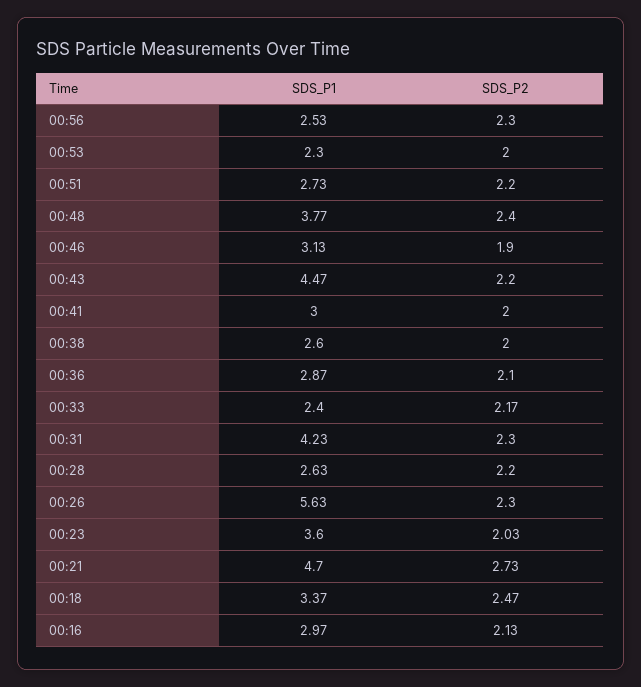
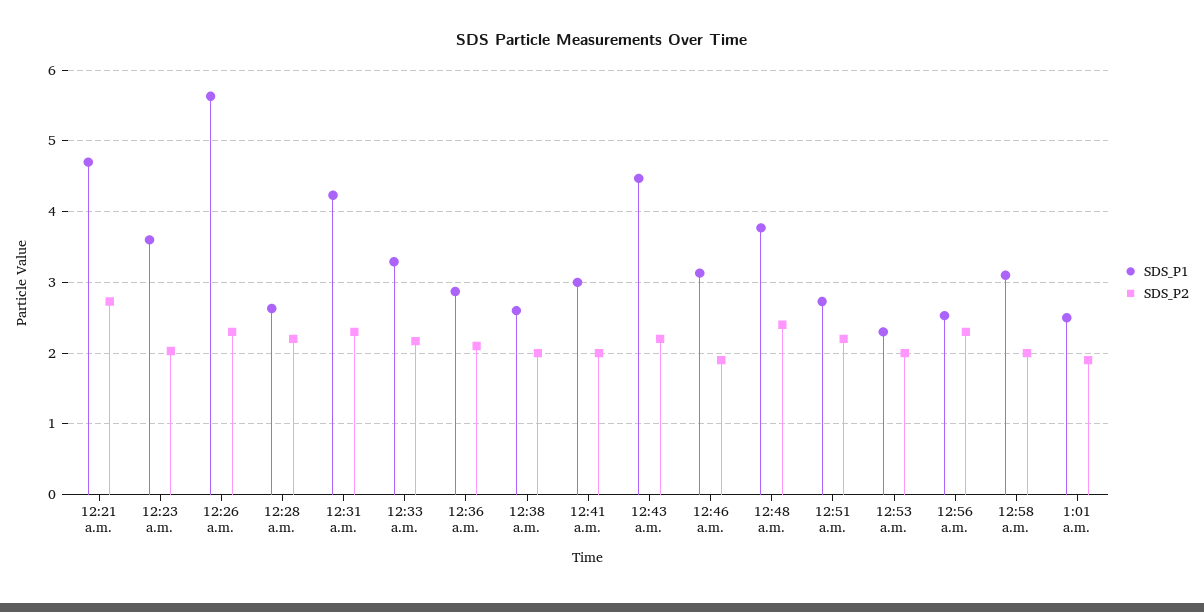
SDS_P1, 00:33: 2.4 -> 3.3
SDS_P1, 00:18: 3.37 -> none
SDS_P2, 00:18: 2.47 -> none
SDS_P1, 00:16: 2.97 -> none
SDS_P2, 00:16: 2.13 -> none
SDS_P1, 12:58 a.m.: none -> 3.1
SDS_P2, 12:58 a.m.: none -> 2
SDS_P1, 1:01 a.m.: none -> 2.5
SDS_P2, 1:01 a.m.: none -> 1.9

